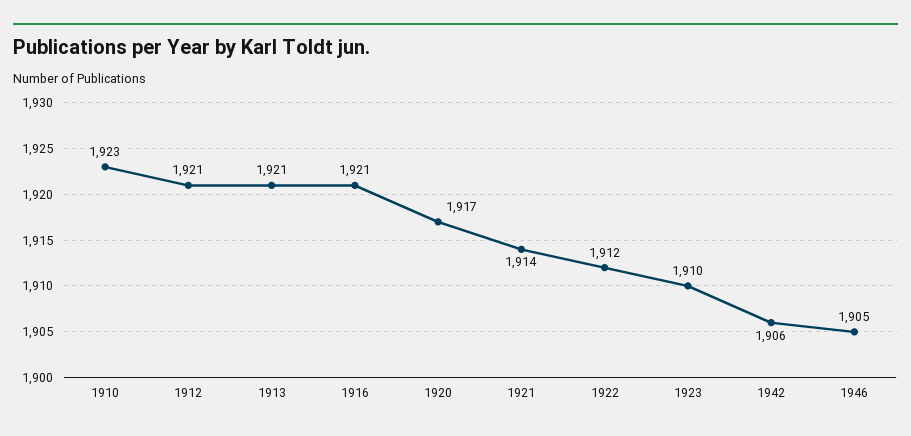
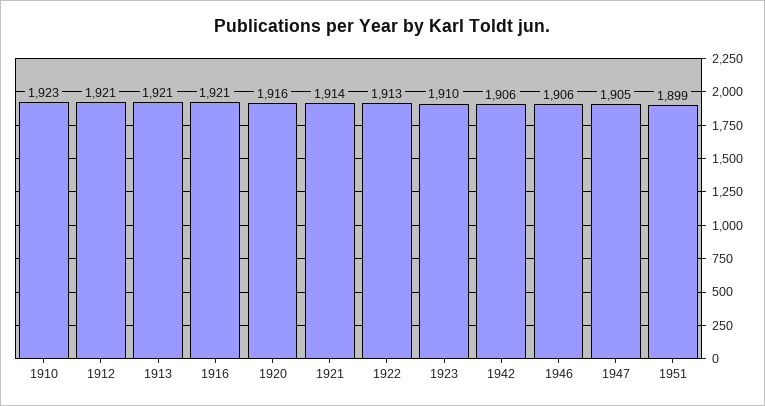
1920: 1917 -> 1916
1922: 1912 -> 1913
1946: 1905 -> 1906
1947: none -> 1905
1951: none -> 1899

